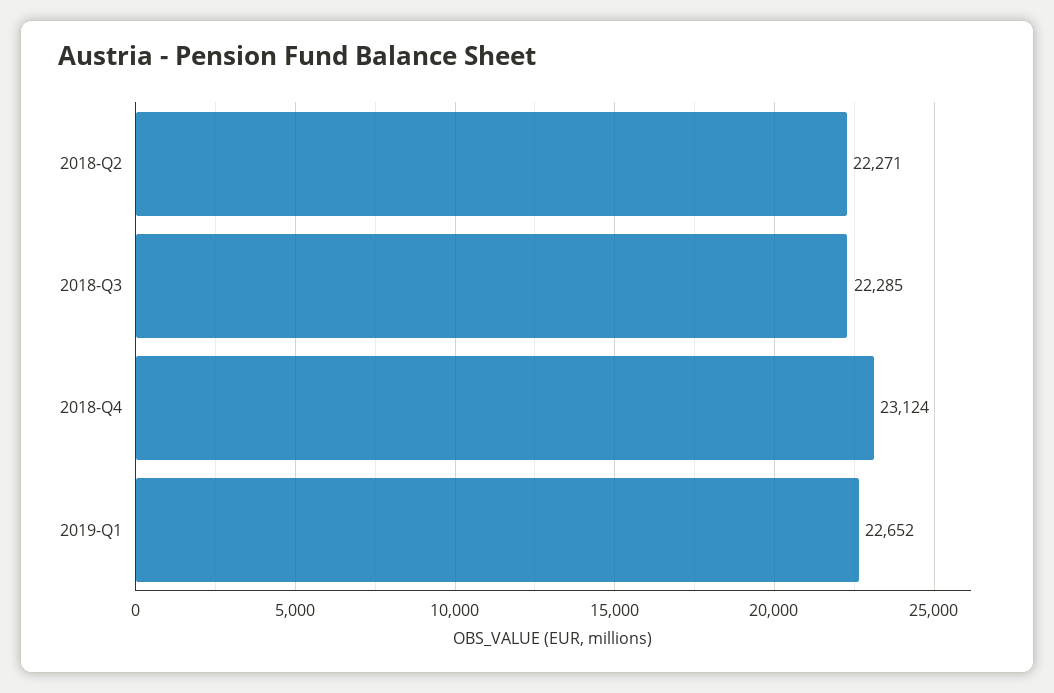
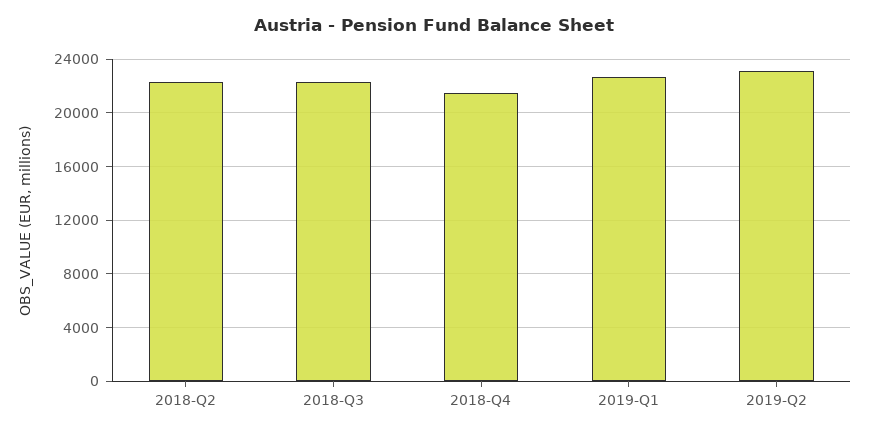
2018-Q4: 23124 -> 21500
2019-Q2: none -> 23000

